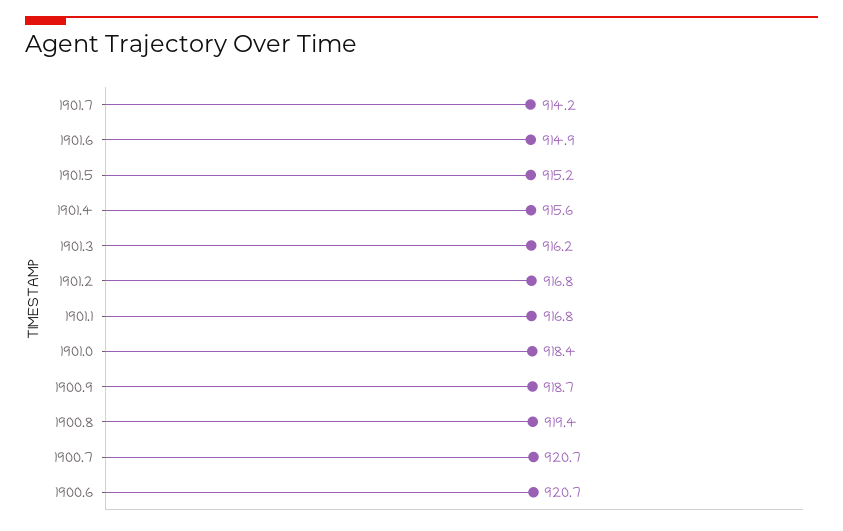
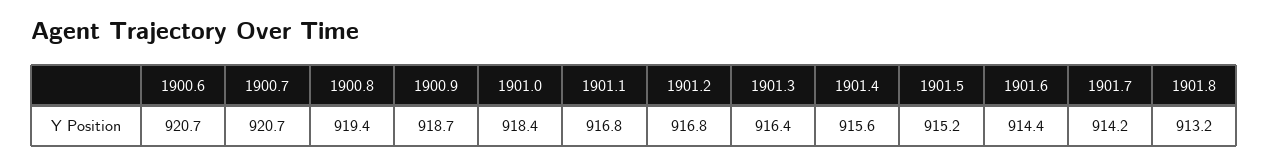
1901.6: 914.9 -> 914.4
1901.3: 916.2 -> 916.4
1901.8: none -> 913.2

